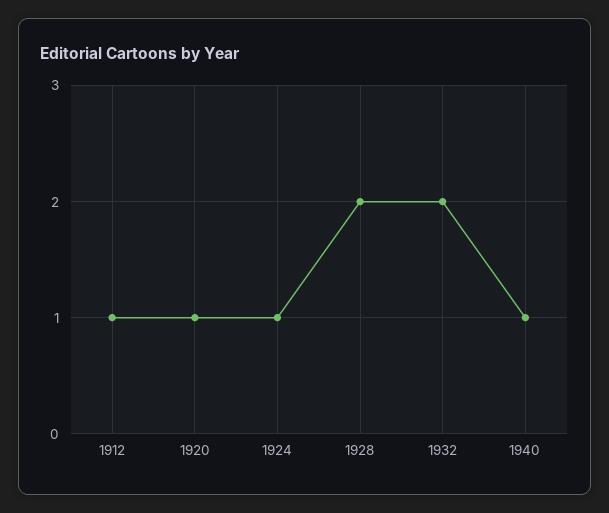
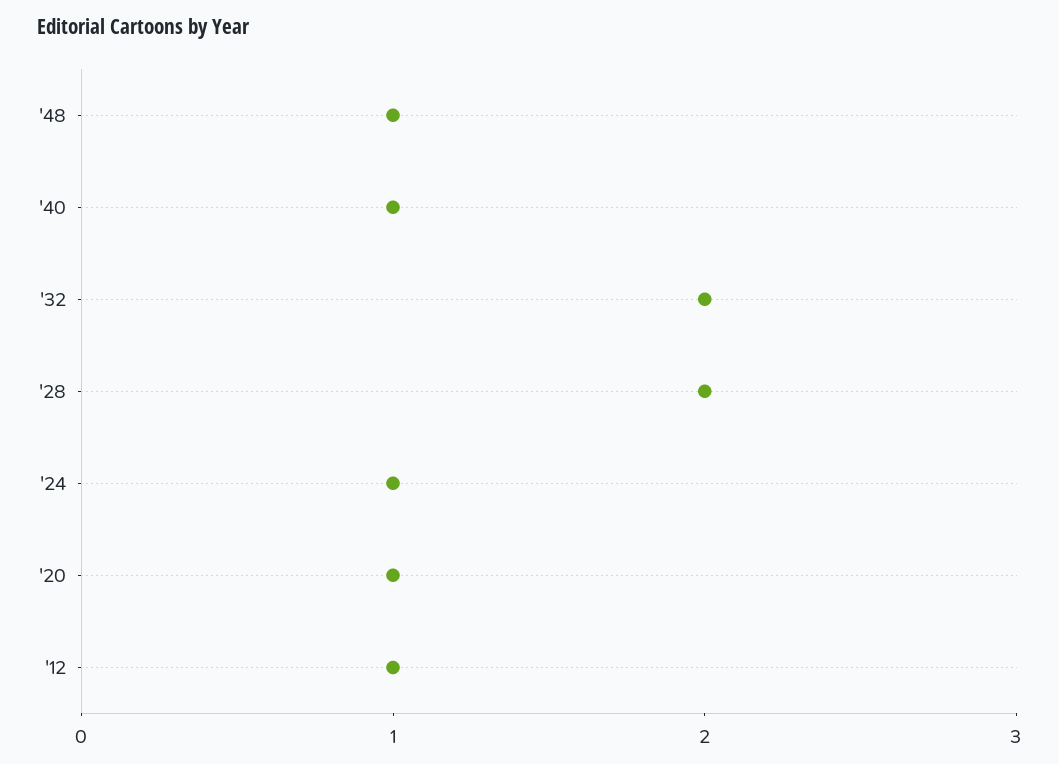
'48: none -> 1

